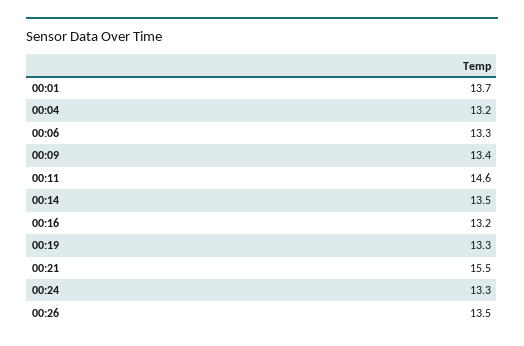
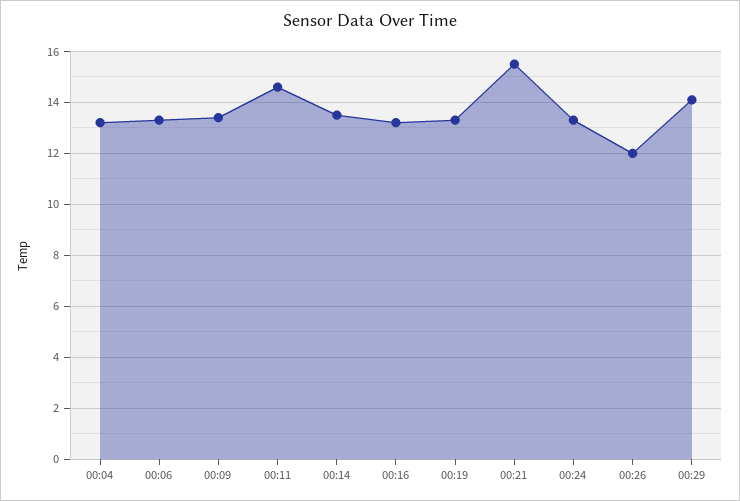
00:01: 13.7 -> none
00:26: 13.5 -> 12
00:29: none -> 14

